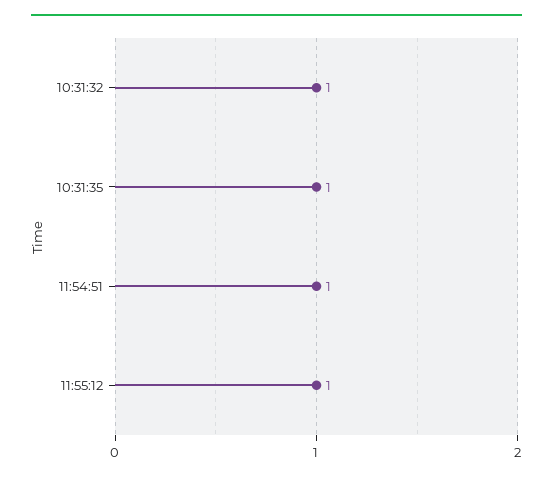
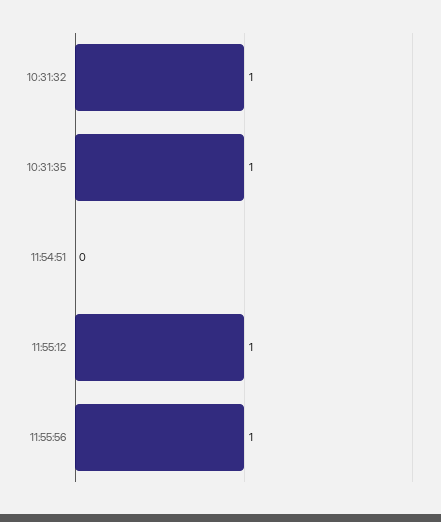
11:54:51: 1 -> 0
11:55:56: none -> 1

